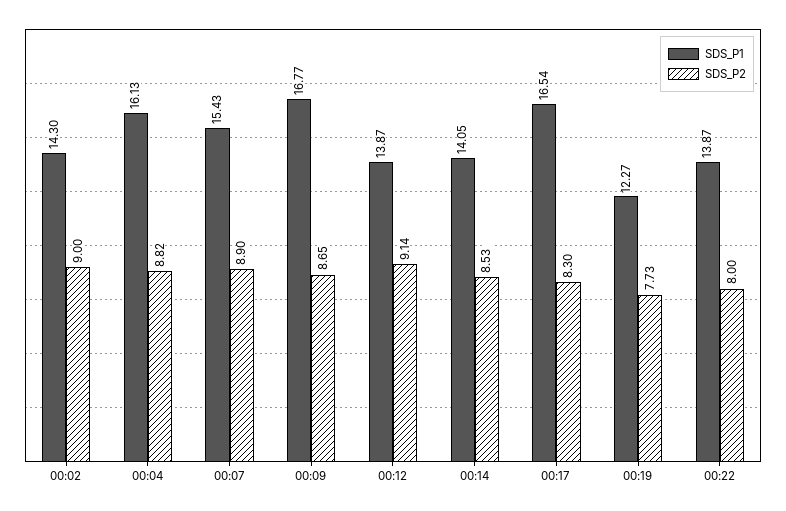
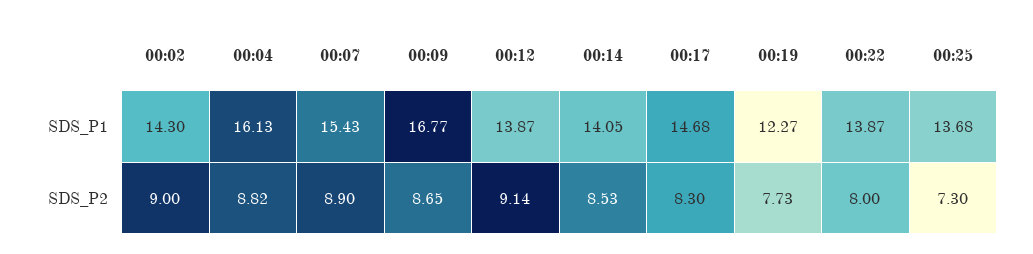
SDS_P1, 00:17: 16.54 -> 14.68
SDS_P1, 00:25: none -> 13.68
SDS_P2, 00:25: none -> 7.3

